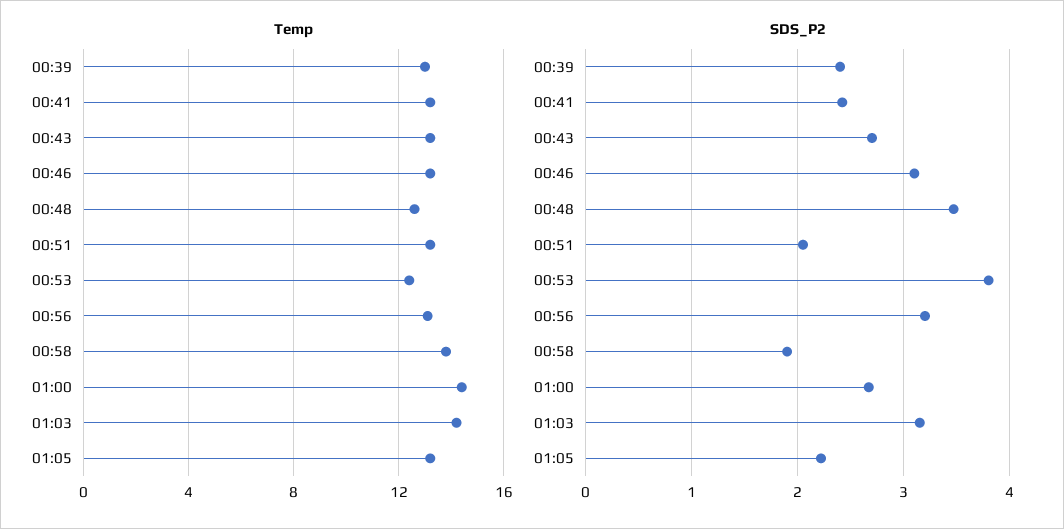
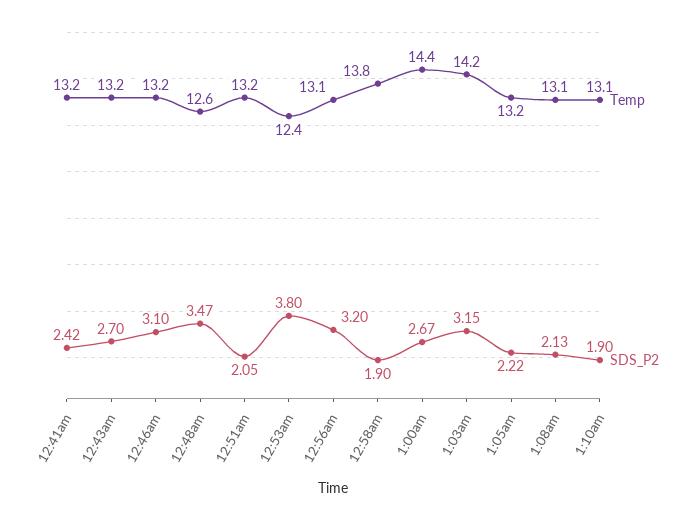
Temp, 00:39: 13 -> none
SDS_P2, 00:39: 2.4 -> none
Temp, 1:08am: none -> 13.1
SDS_P2, 1:08am: none -> 2.13
Temp, 1:10am: none -> 13.1
SDS_P2, 1:10am: none -> 1.9

